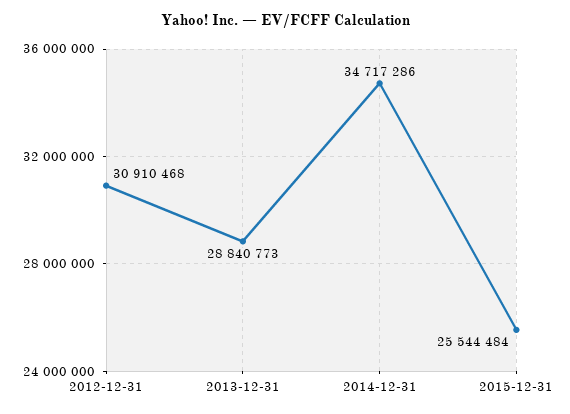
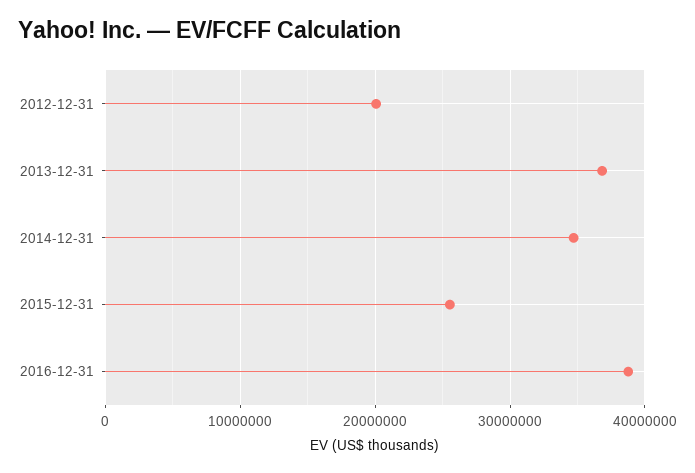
2012-12-31: 30910468 -> 20000000
2013-12-31: 28840773 -> 37000000
2016-12-31: none -> 39000000

